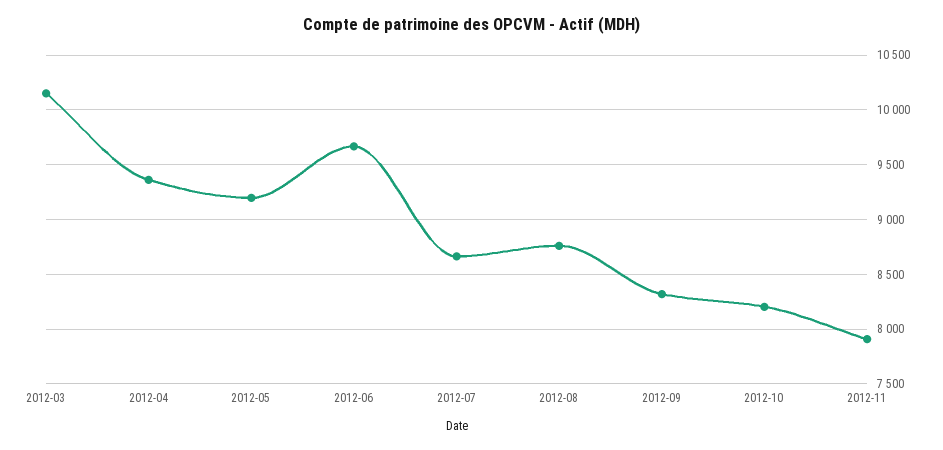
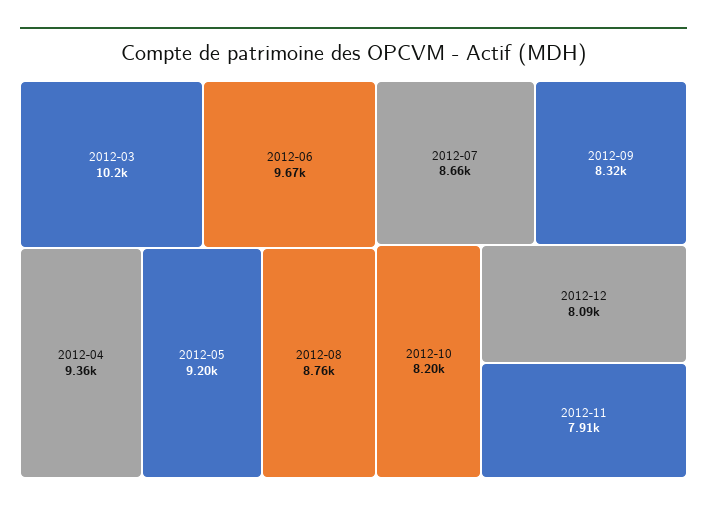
2012-12: none -> 8090

